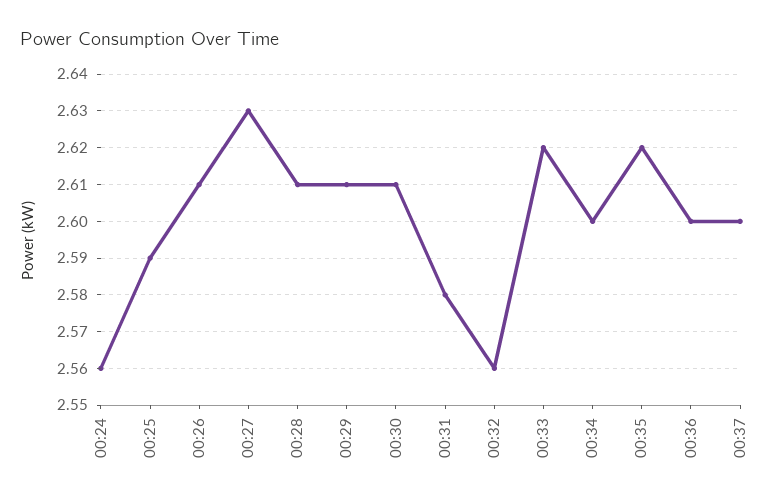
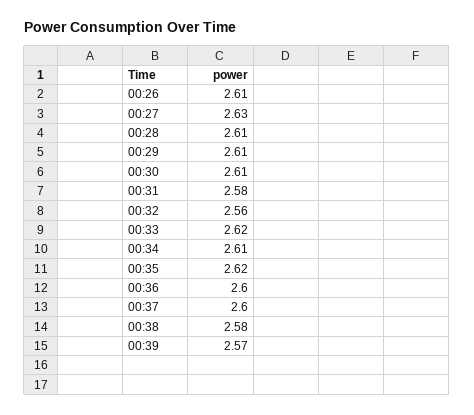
00:24: 2.56 -> none
00:25: 2.59 -> none
00:34: 2.6 -> 2.61
00:38: none -> 2.58
00:39: none -> 2.57

